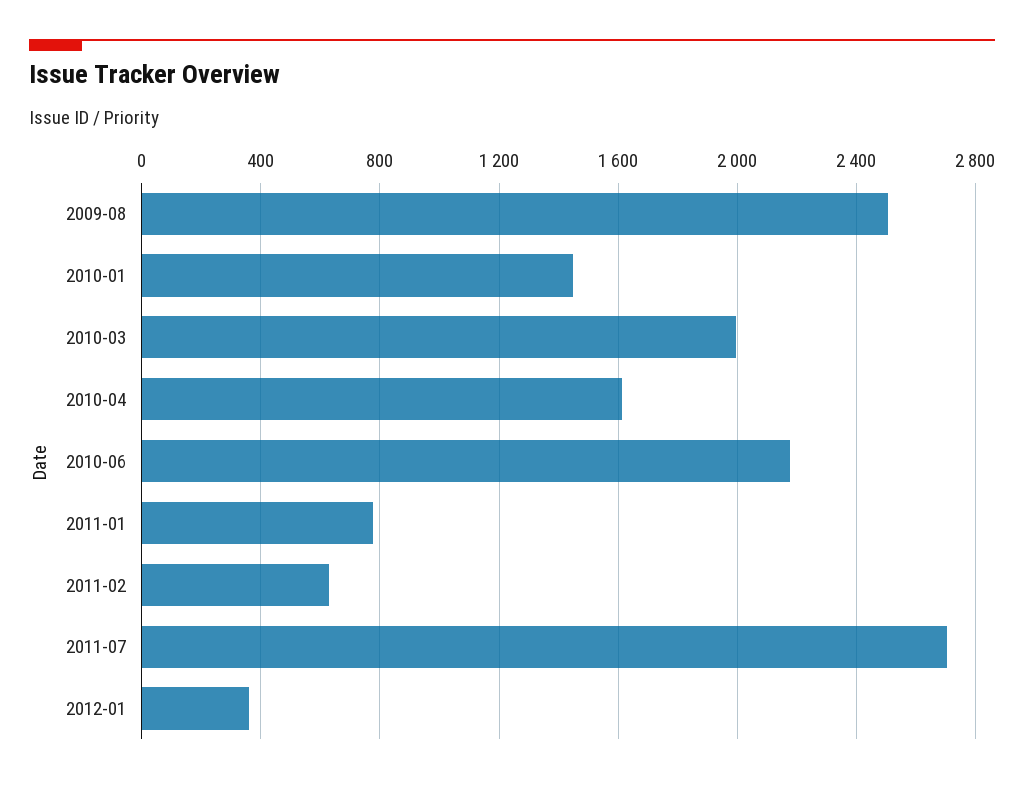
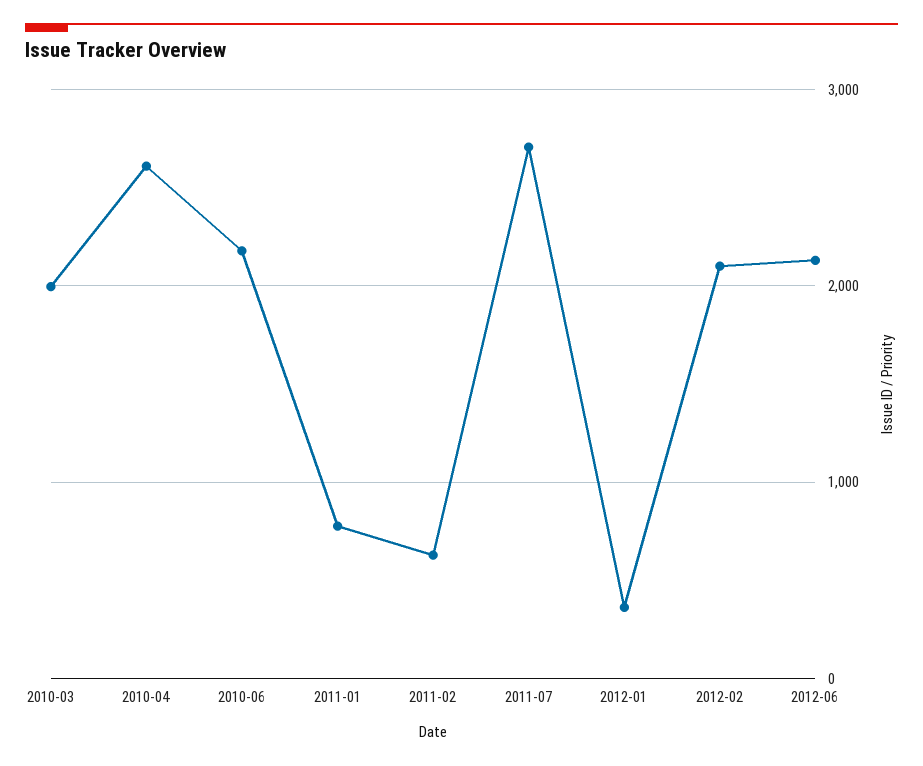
2009-08: 2500 -> none
2010-01: 1450 -> none
2010-04: 1600 -> 2600
2012-02: none -> 2100
2012-06: none -> 2100

